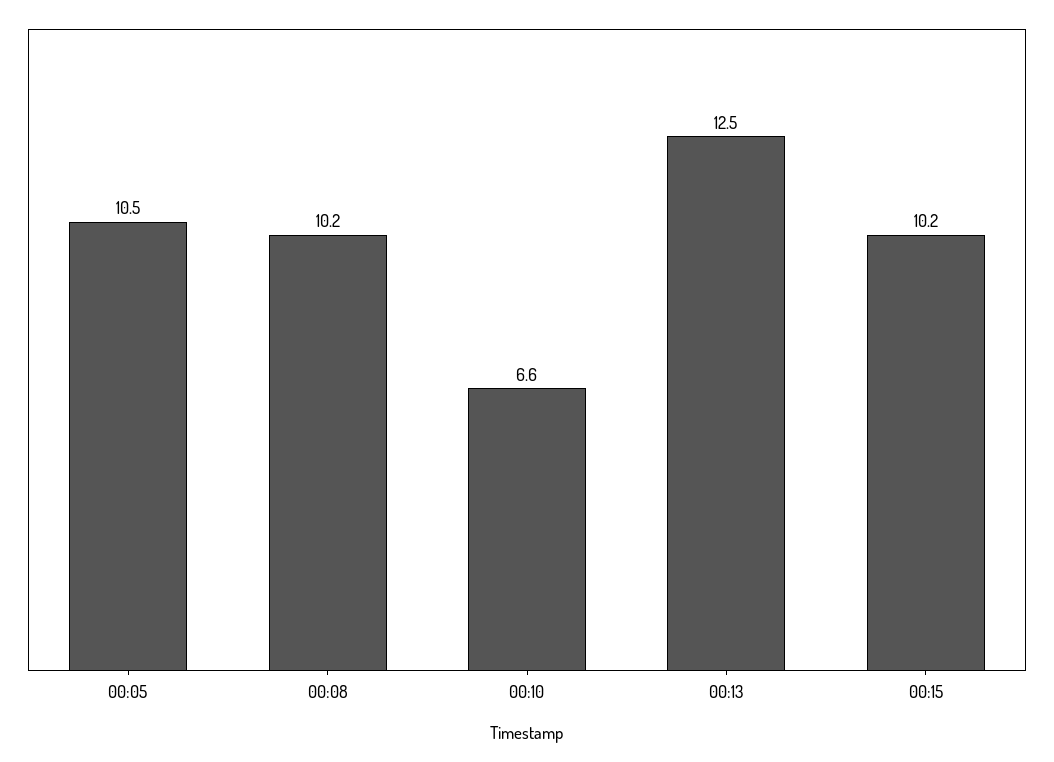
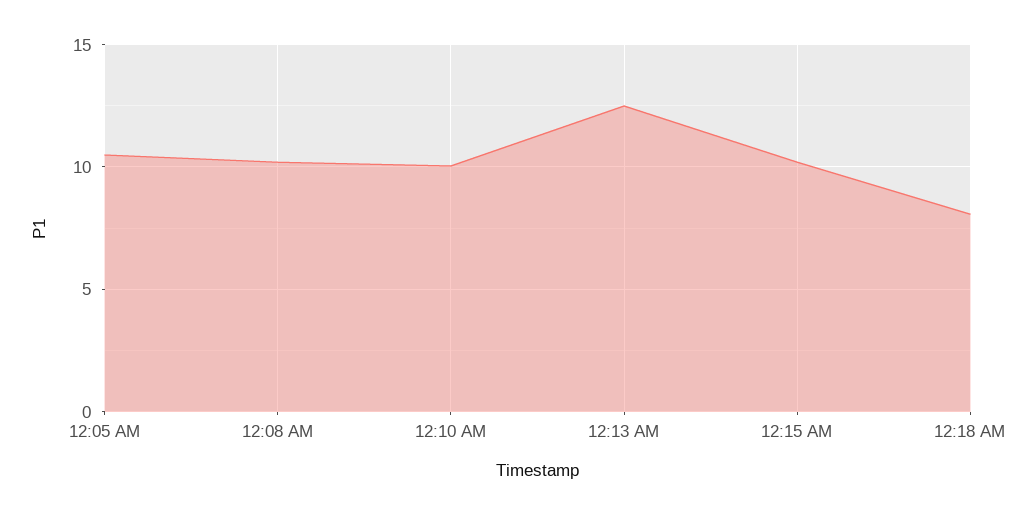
00:10: 6.6 -> 10
12:18 AM: none -> 8

